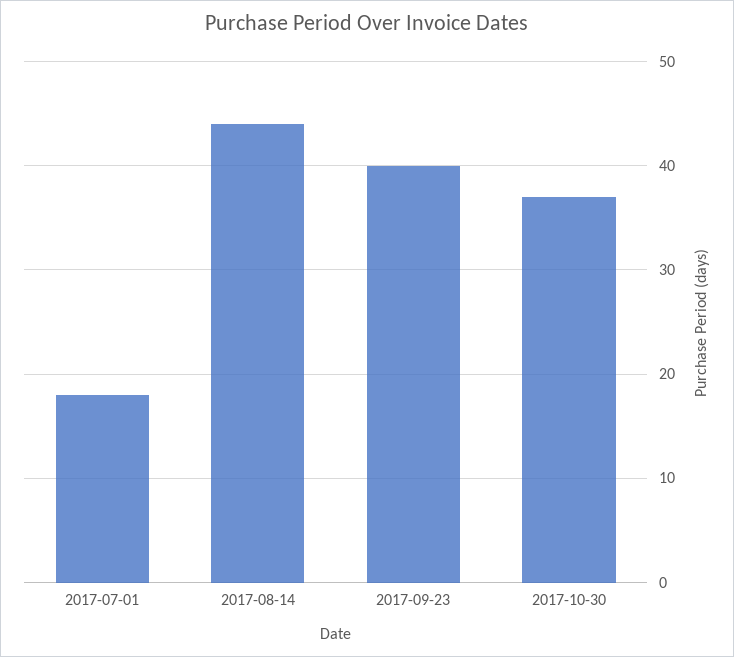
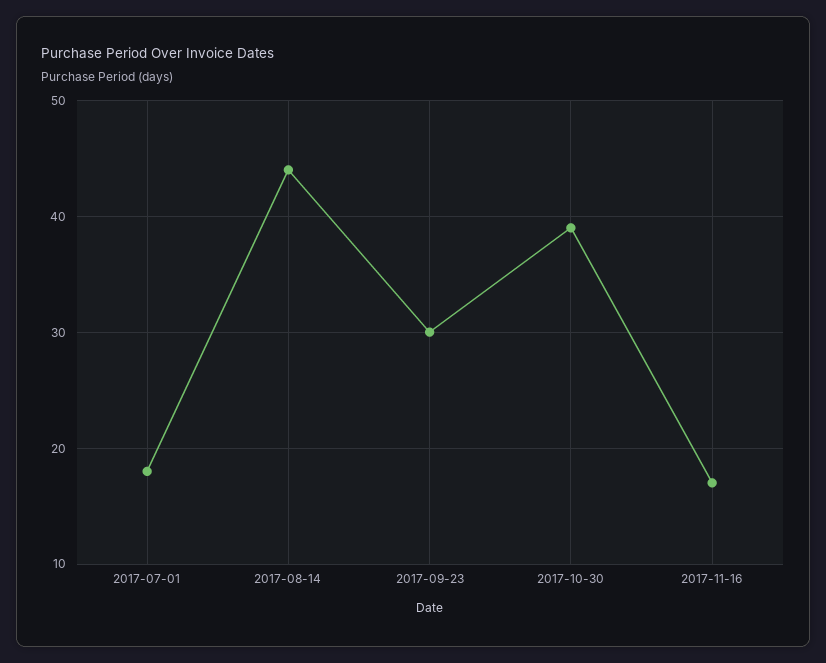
2017-09-23: 40 -> 30
2017-10-30: 37 -> 39
2017-11-16: none -> 17

